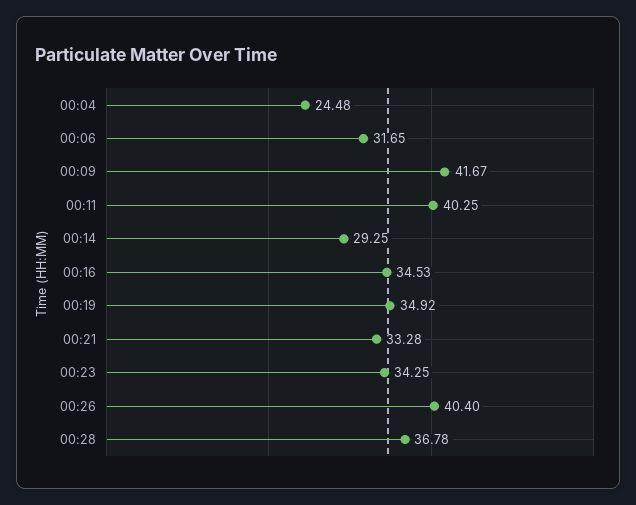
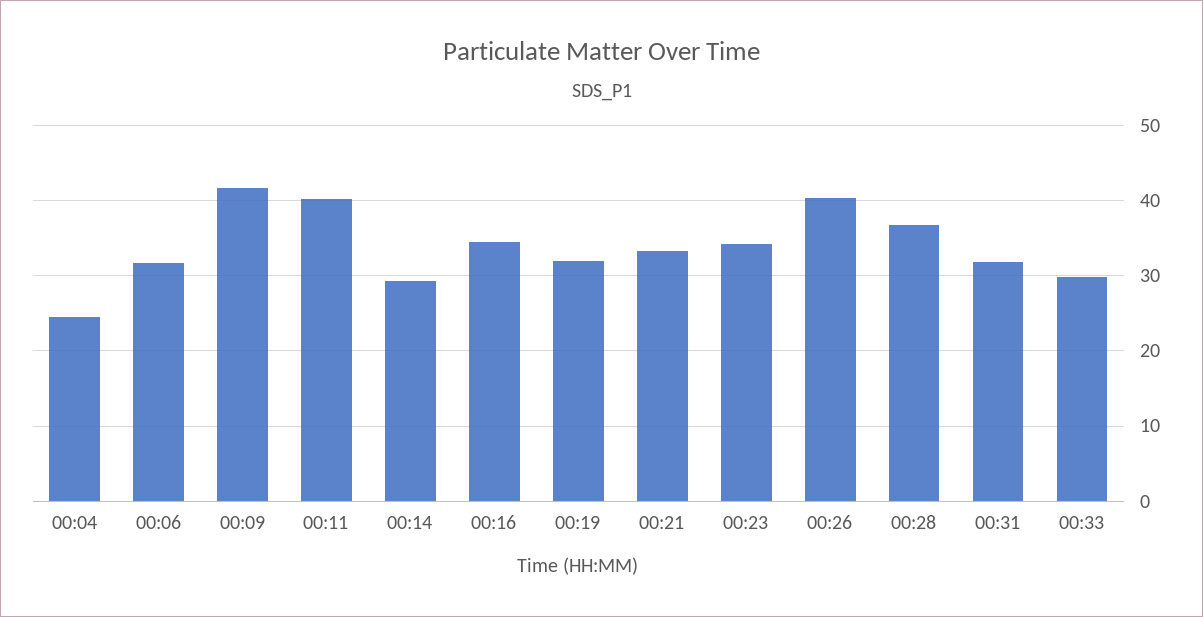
00:19: 34.92 -> 32
00:31: none -> 32
00:33: none -> 30

